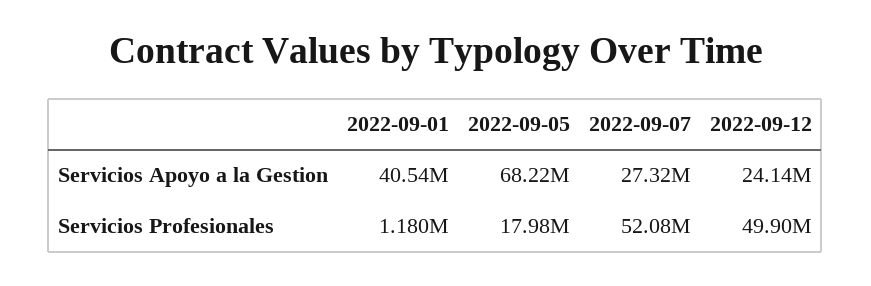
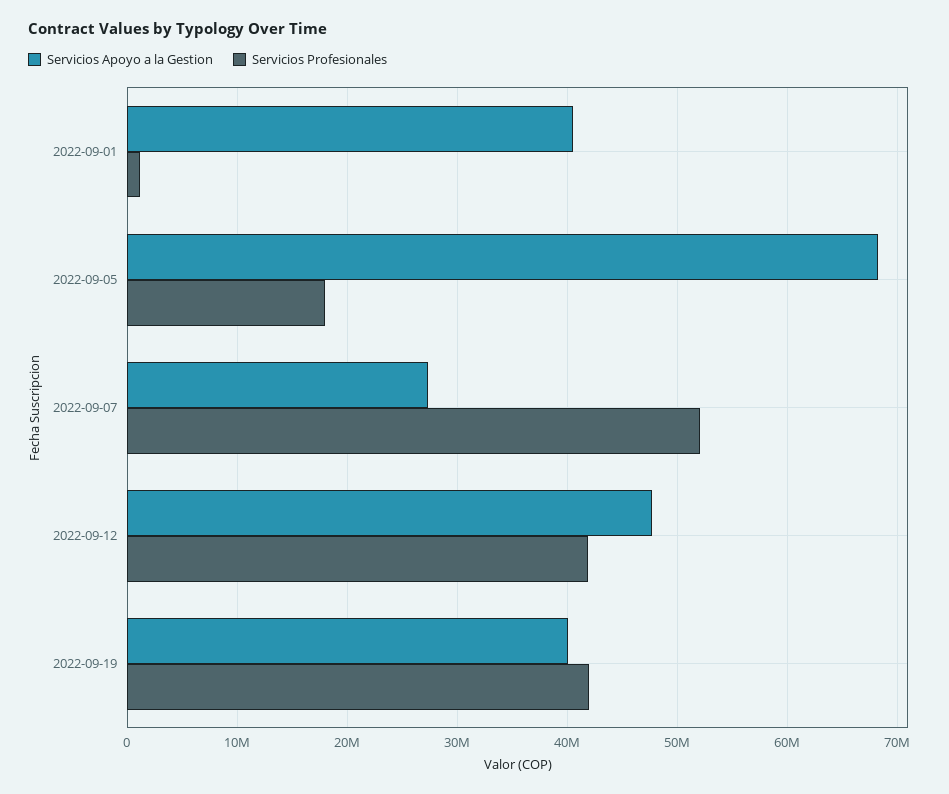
Servicios Apoyo a la Gestion, 2022-09-12: 24140000 -> 48000000
Servicios Profesionales, 2022-09-12: 49900000 -> 42000000
Servicios Apoyo a la Gestion, 2022-09-19: none -> 40000000
Servicios Profesionales, 2022-09-19: none -> 42000000

